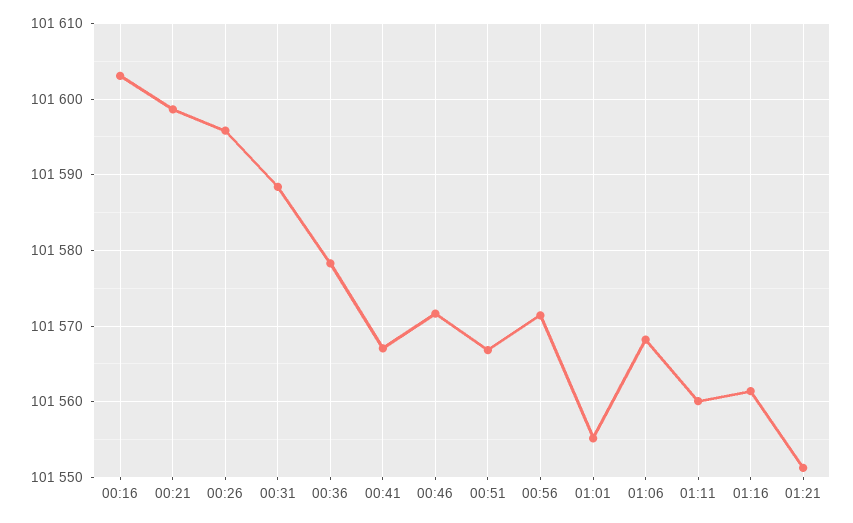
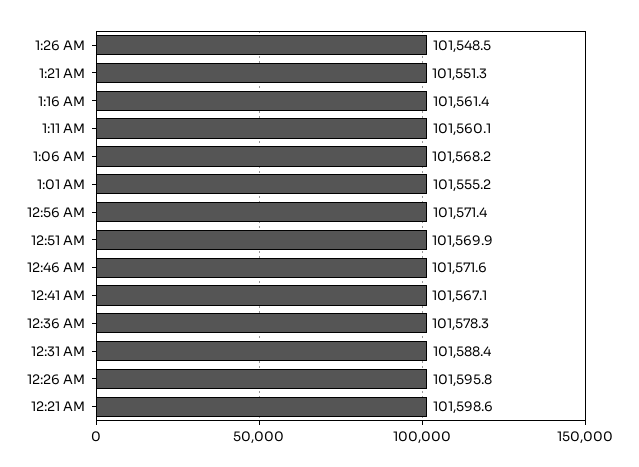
00:16: 101603 -> none
00:51: 101567 -> 101569.9
1:26 AM: none -> 101548.5

